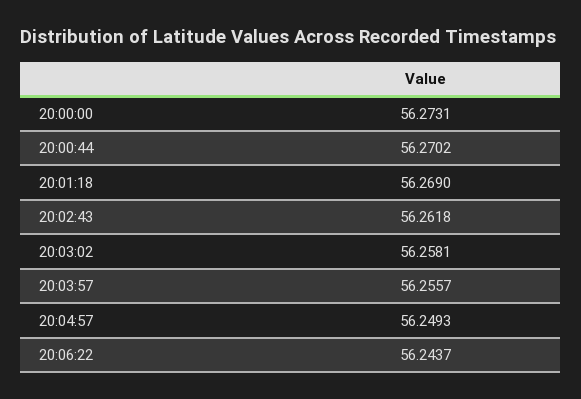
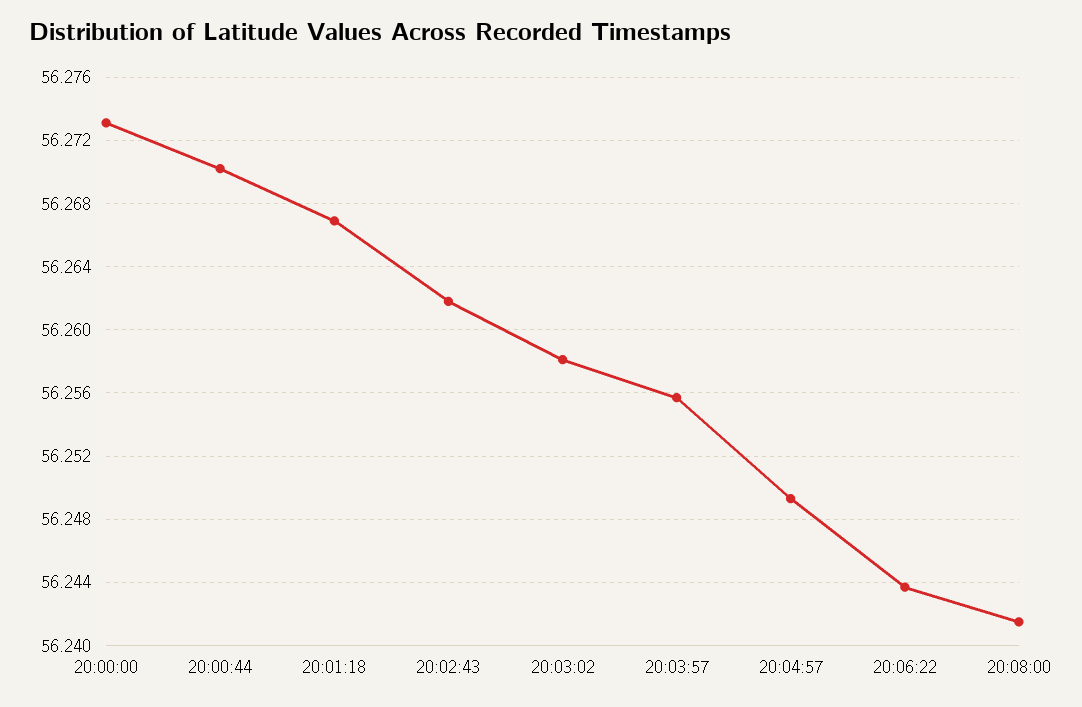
20:01:18: 56.269 -> 56.267
20:08:00: none -> 56.2415

